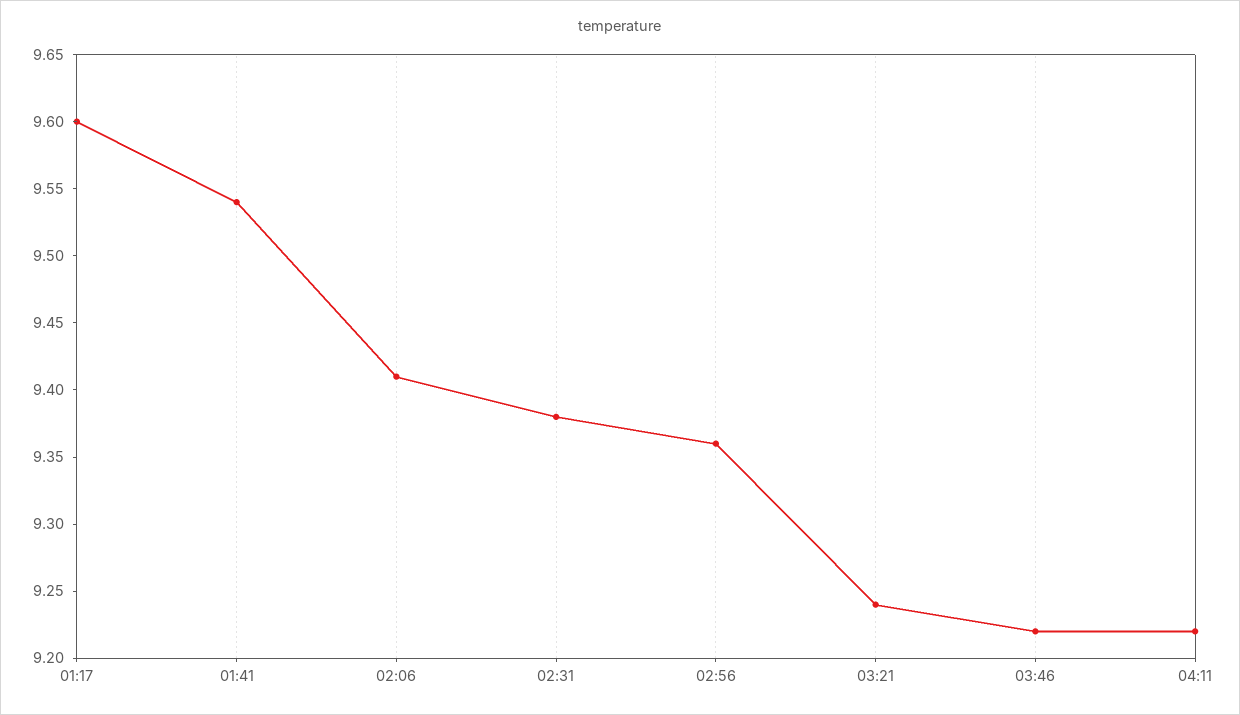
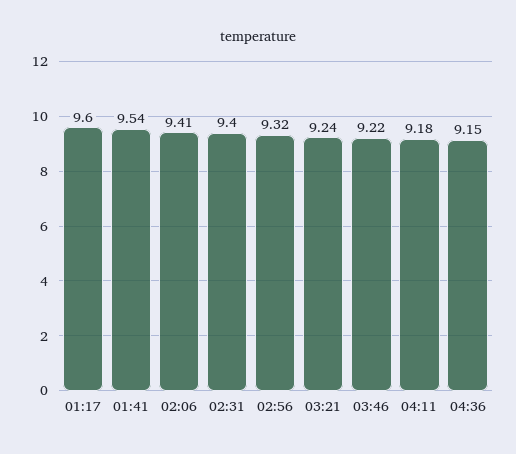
02:31: 9.38 -> 9.4
02:56: 9.36 -> 9.32
04:11: 9.22 -> 9.18
04:36: none -> 9.15

